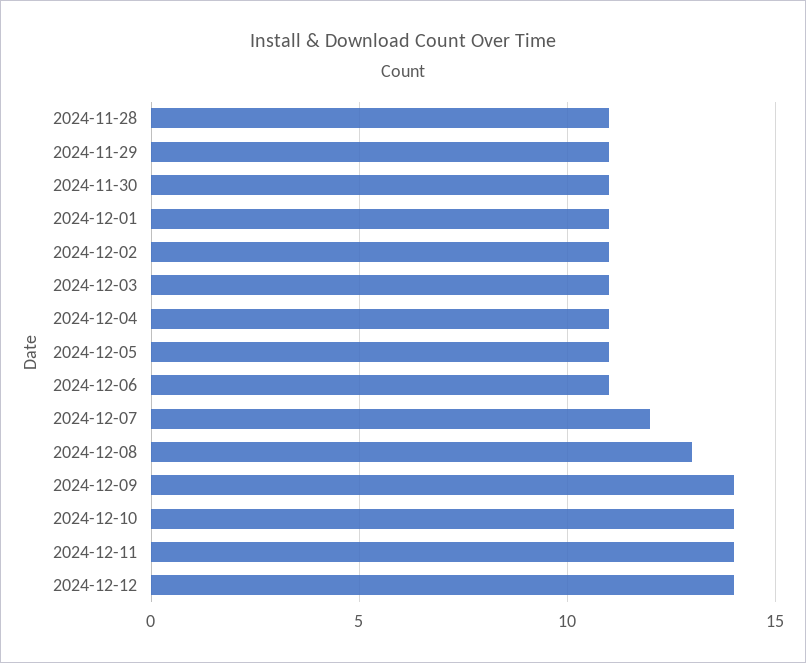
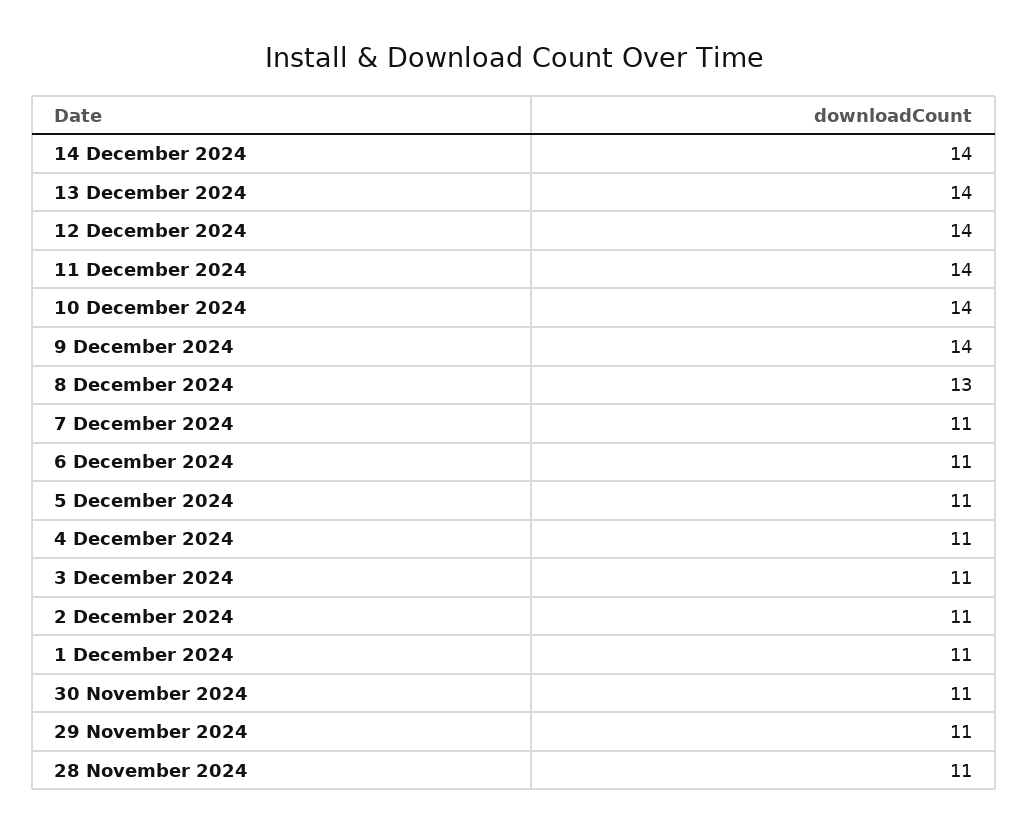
2024-12-07: 12 -> 11
14 December 2024: none -> 14
13 December 2024: none -> 14

